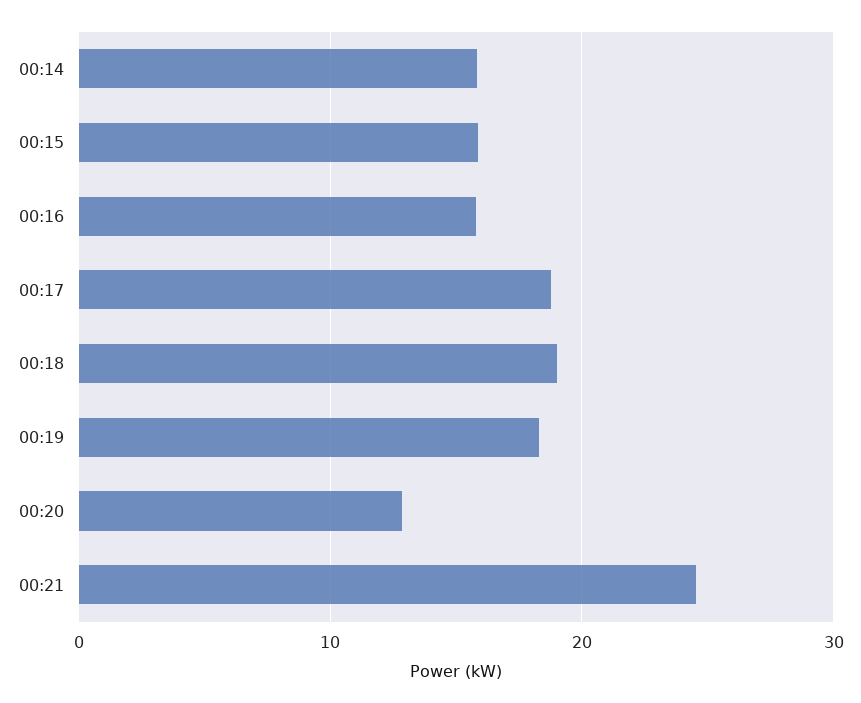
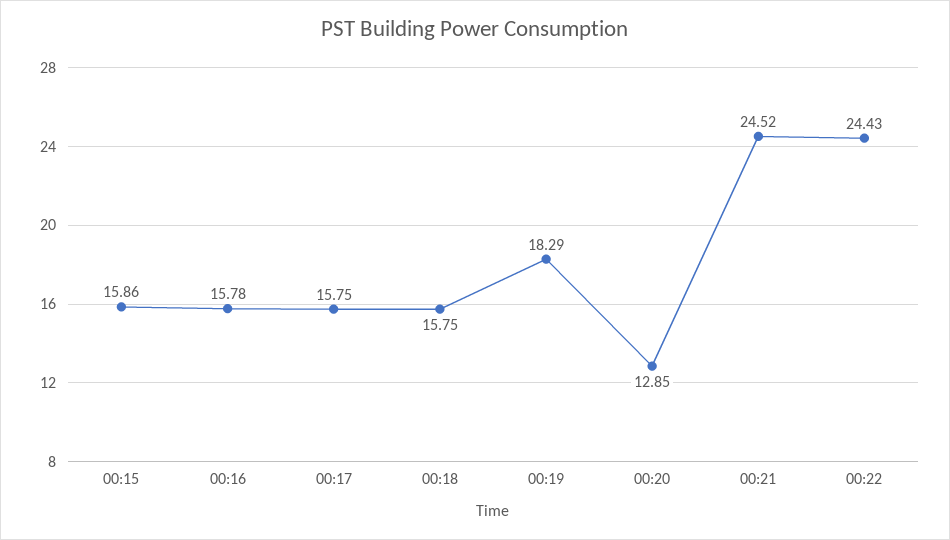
00:14: 16 -> none
00:17: 19 -> 15.75
00:18: 19 -> 15.75
00:22: none -> 24.43

